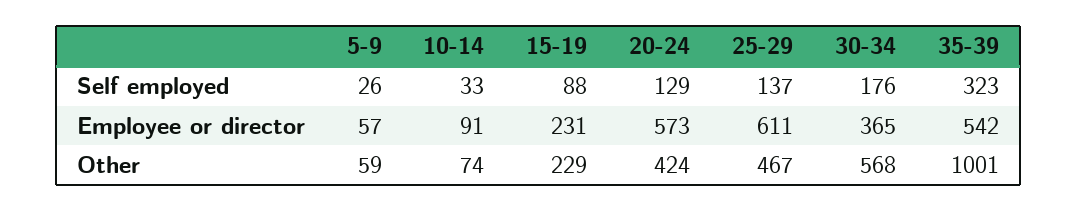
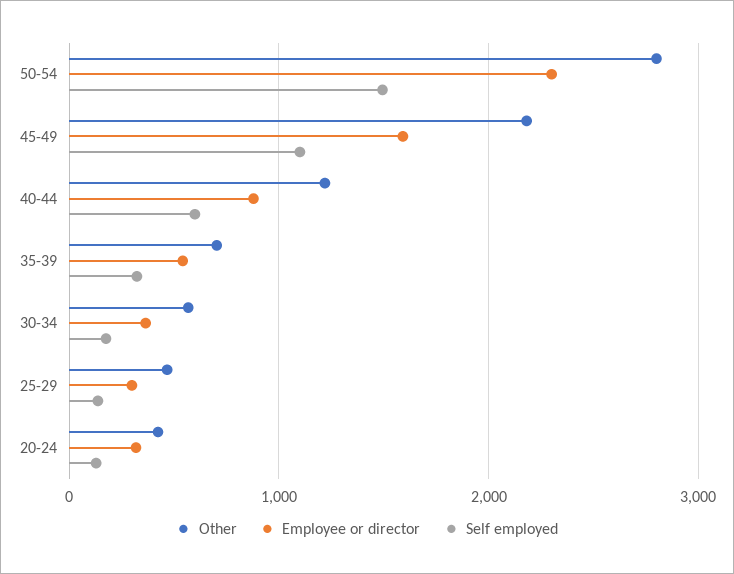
Self employed, 5-9: 26 -> none
Self employed, 10-14: 33 -> none
Self employed, 15-19: 88 -> none
Employee or director, 5-9: 57 -> none
Employee or director, 10-14: 91 -> none
Employee or director, 15-19: 231 -> none
Employee or director, 20-24: 573 -> 300
Employee or director, 25-29: 611 -> 300
Other, 5-9: 59 -> none
Other, 10-14: 74 -> none
Other, 15-19: 229 -> none
Other, 35-39: 1001 -> 700
Other, 50-54: none -> 2800
Employee or director, 50-54: none -> 2300
Self employed, 50-54: none -> 1500
Other, 45-49: none -> 2200
Employee or director, 45-49: none -> 1600
Self employed, 45-49: none -> 1100
Other, 40-44: none -> 1200
Employee or director, 40-44: none -> 900
Self employed, 40-44: none -> 600

